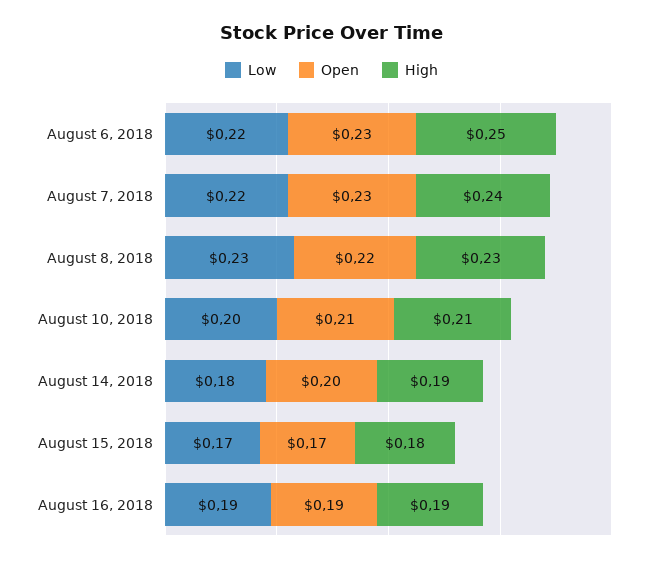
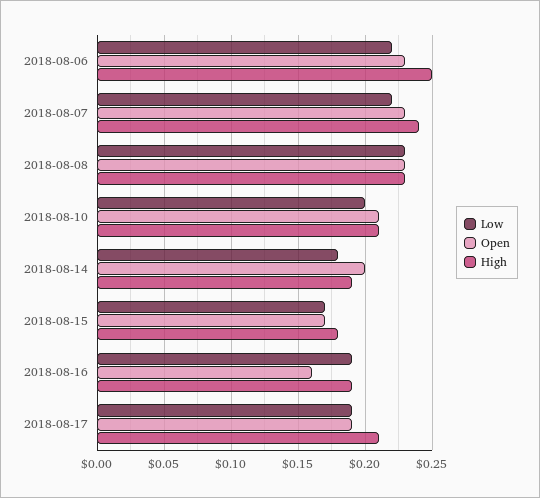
Open, August 8, 2018: 0.22 -> 0.23
Open, August 16, 2018: 0.19 -> 0.16
Low, 2018-08-17: none -> 0.19
Open, 2018-08-17: none -> 0.19
High, 2018-08-17: none -> 0.21

